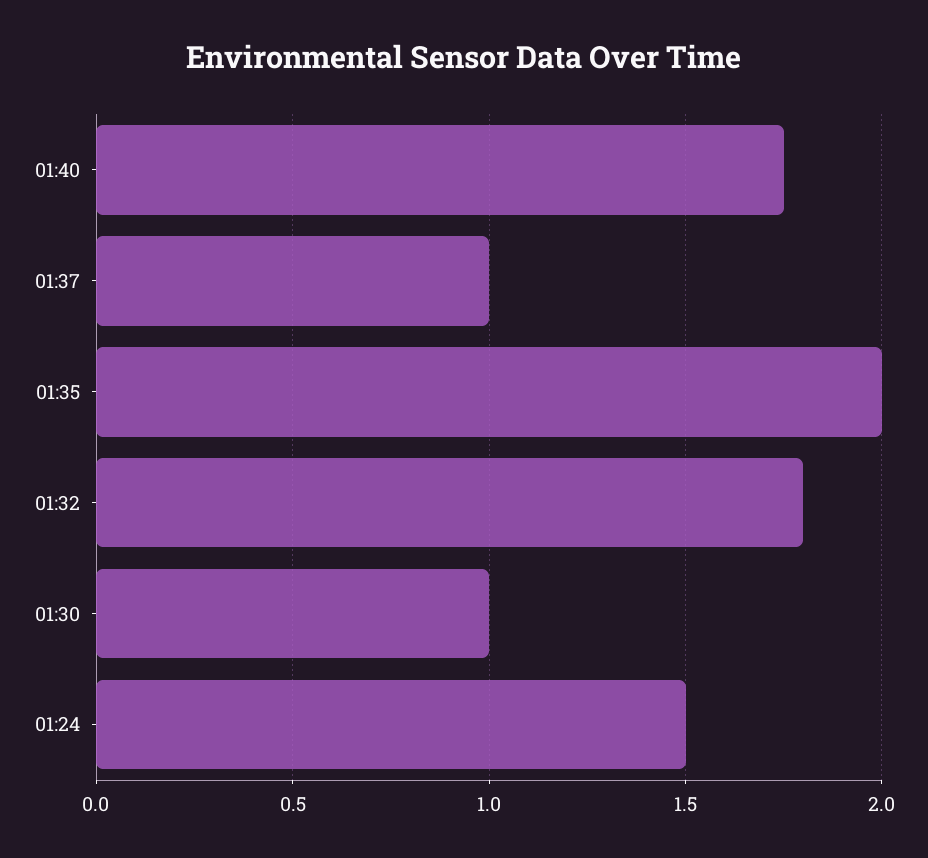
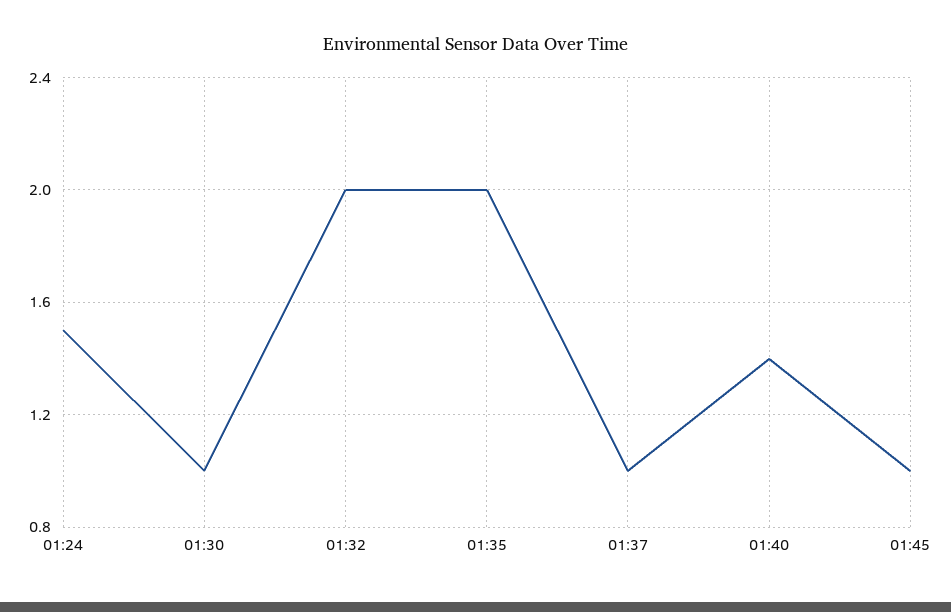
01:40: 1.75 -> 1.4
01:32: 1.8 -> 2
01:45: none -> 1

